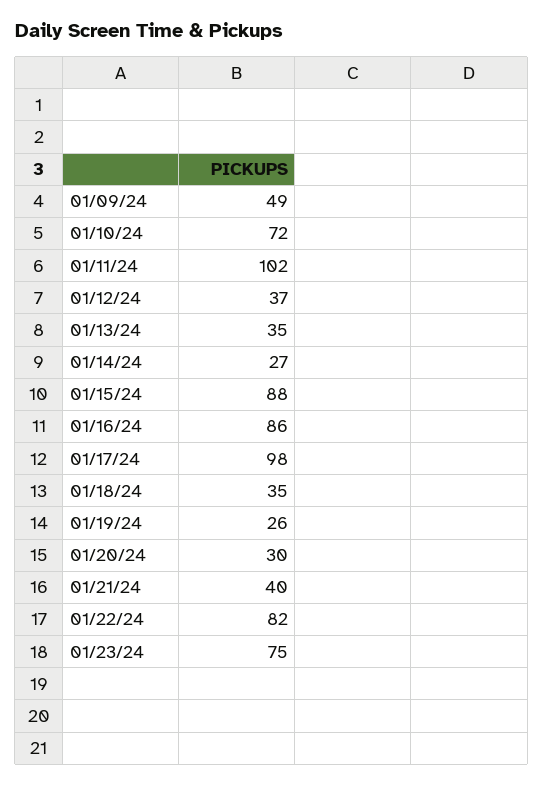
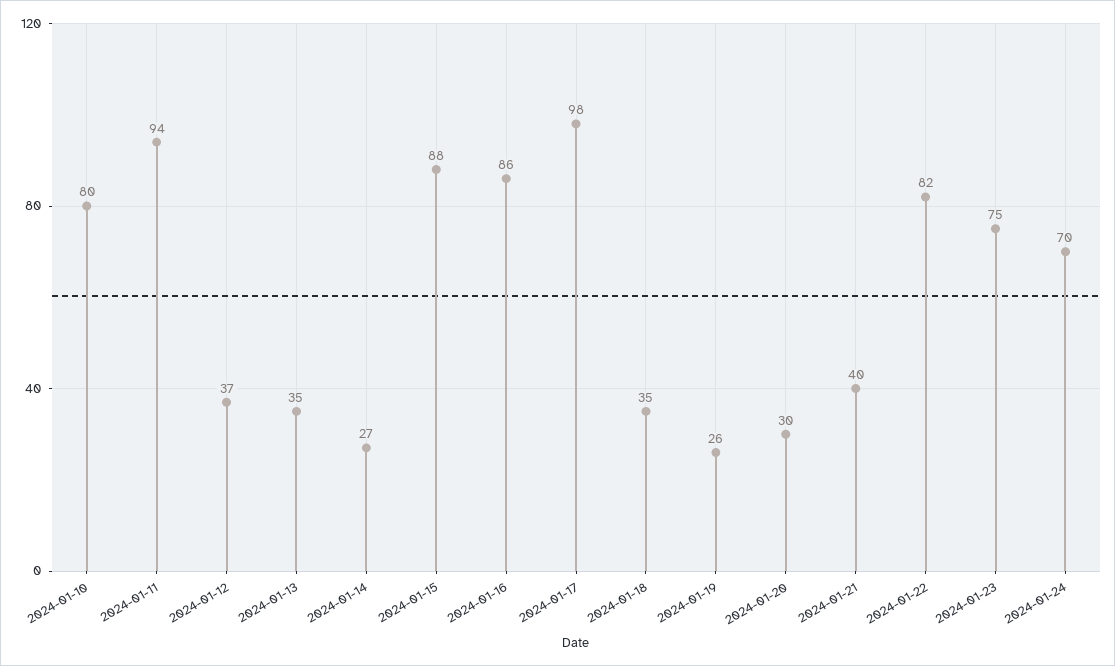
01/09/24: 49 -> none
01/10/24: 72 -> 80
01/11/24: 102 -> 94
2024-01-24: none -> 70

